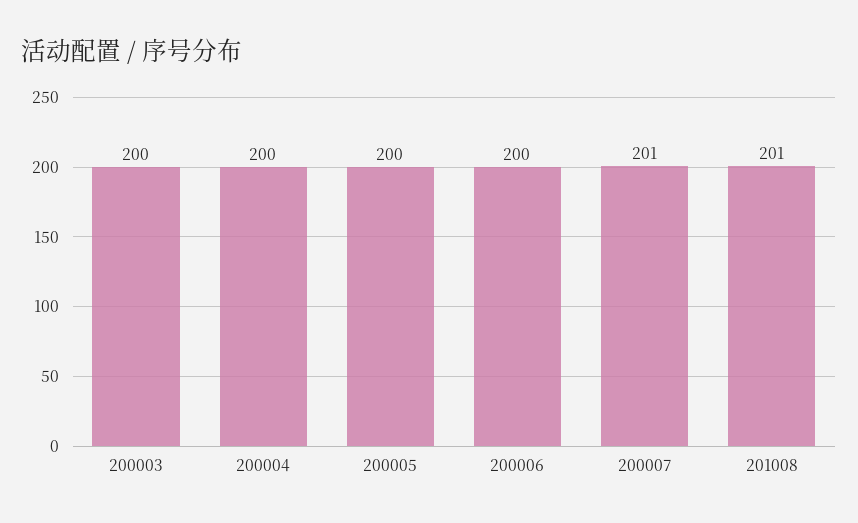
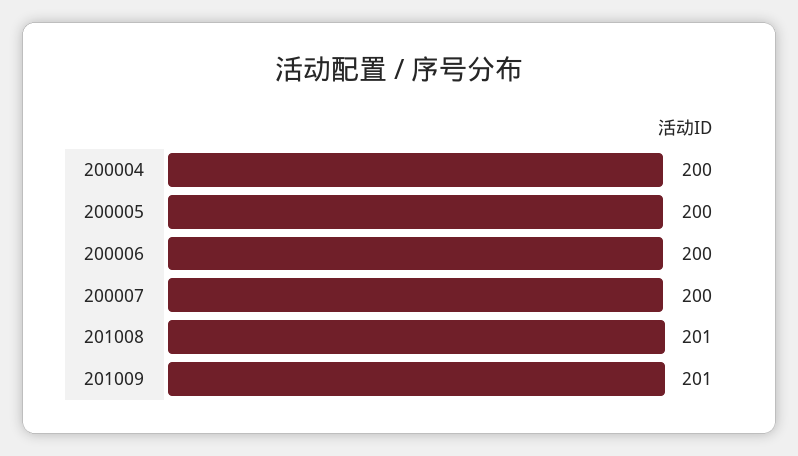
200003: 200 -> none
200007: 201 -> 200
201009: none -> 201

